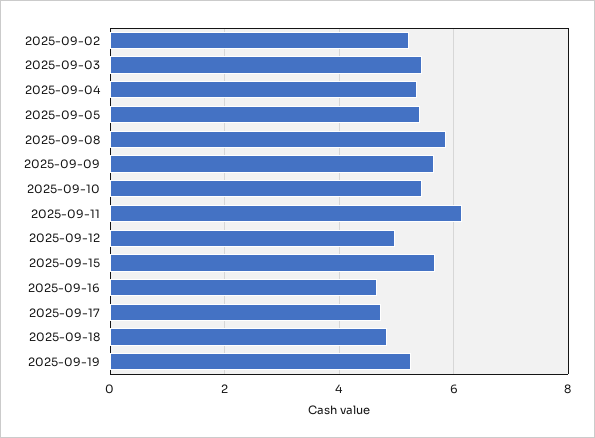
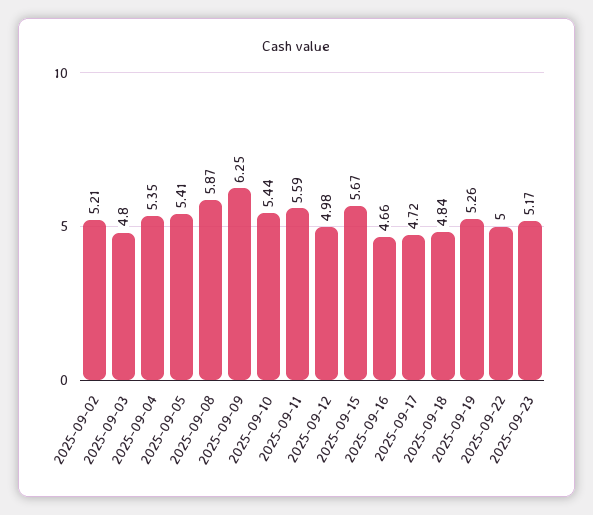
2025-09-03: 5.4 -> 4.8
2025-09-09: 5.6 -> 6.25
2025-09-11: 6.2 -> 5.59
2025-09-22: none -> 5
2025-09-23: none -> 5.17

